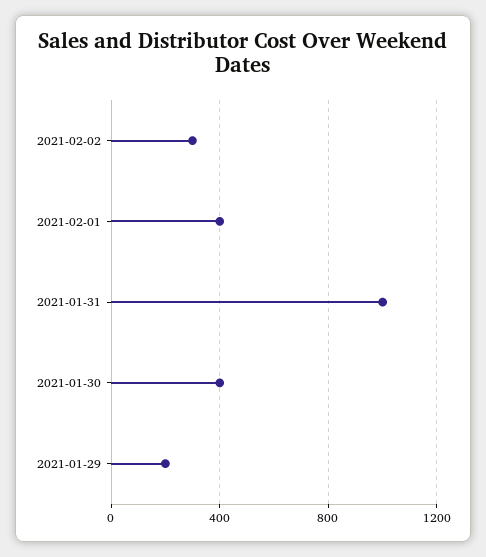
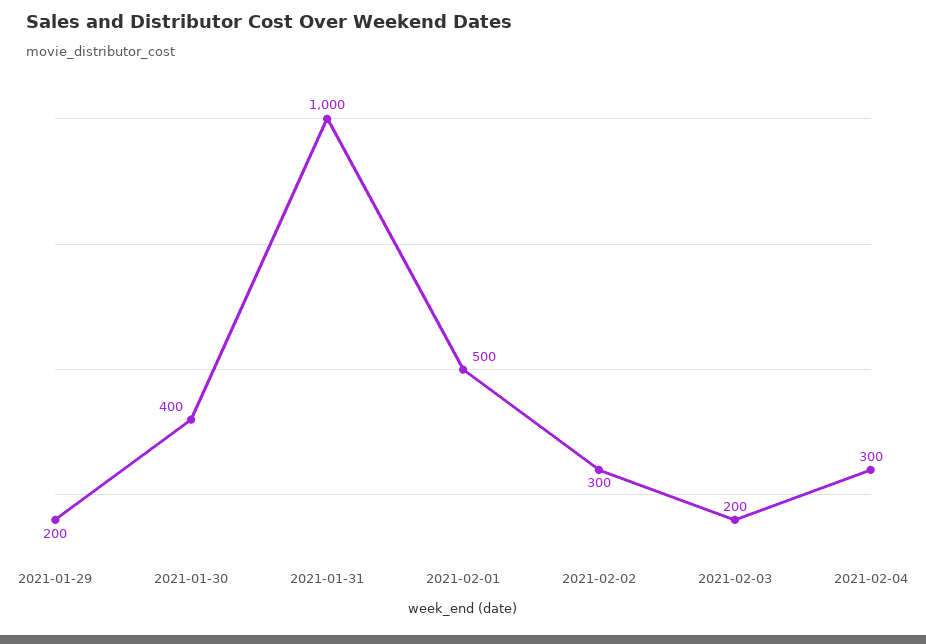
2021-02-01: 400 -> 500
2021-02-03: none -> 200
2021-02-04: none -> 300

